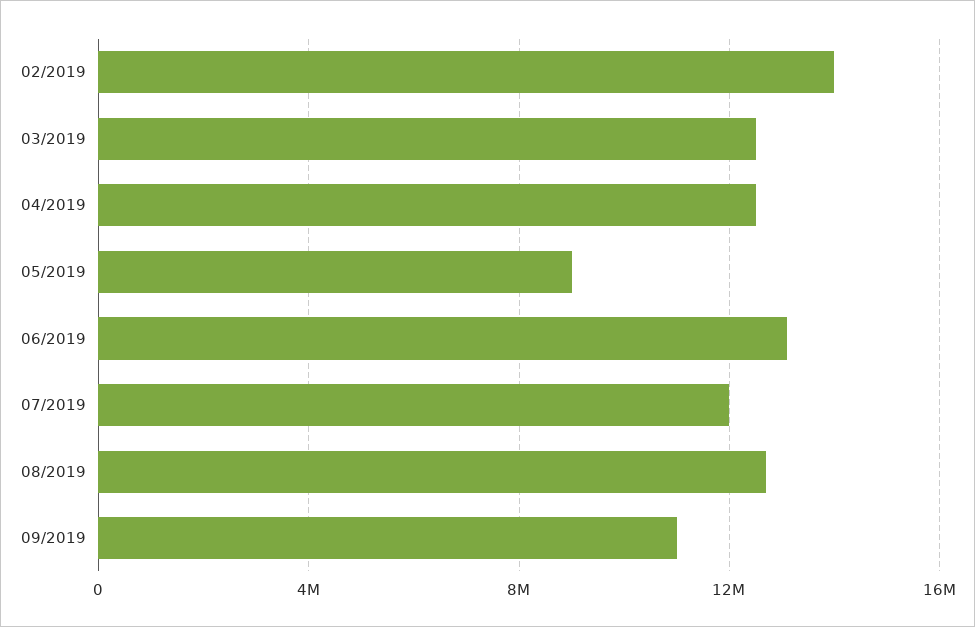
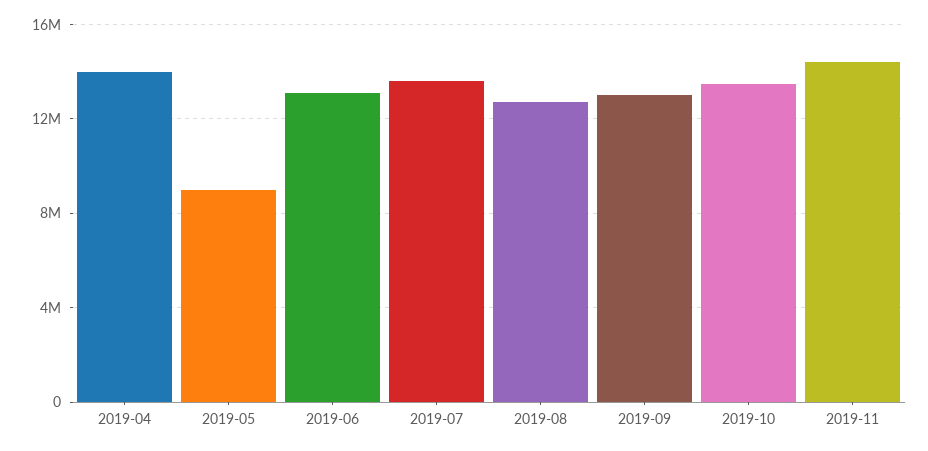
02/2019: 14000000 -> none
03/2019: 12500000 -> none
04/2019: 12500000 -> 14000000
07/2019: 12000000 -> 13500000
09/2019: 11000000 -> 13000000
2019-10: none -> 13500000
2019-11: none -> 14500000

